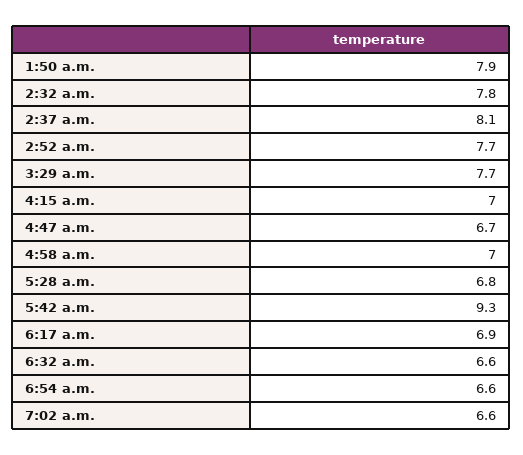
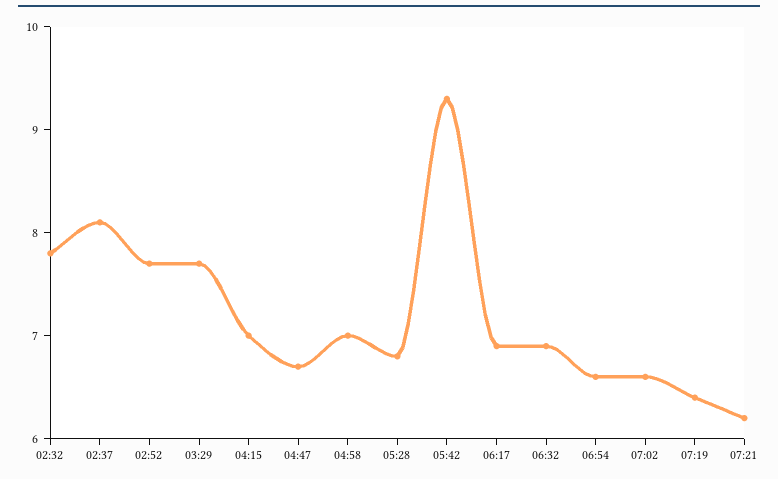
1:50 a.m.: 7.9 -> none
6:32 a.m.: 6.6 -> 6.9
07:19: none -> 6.4
07:21: none -> 6.2

